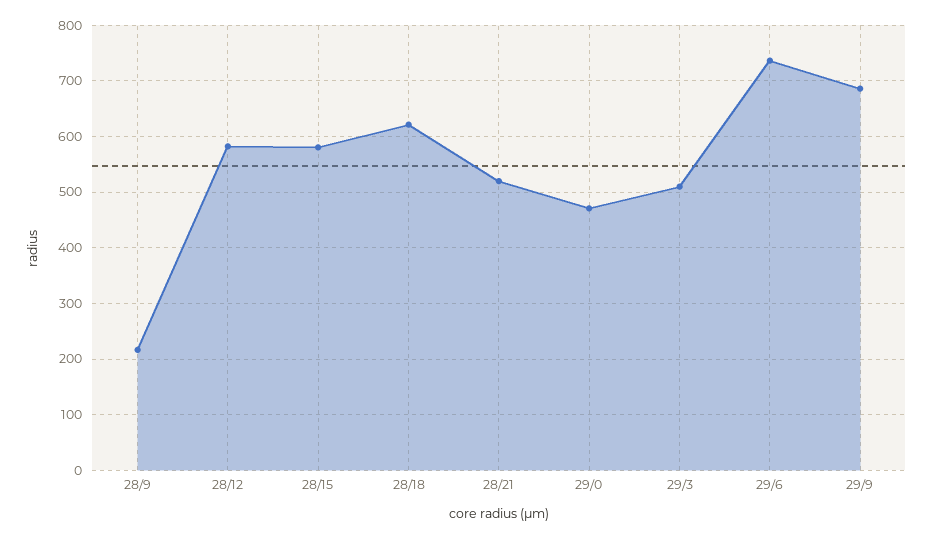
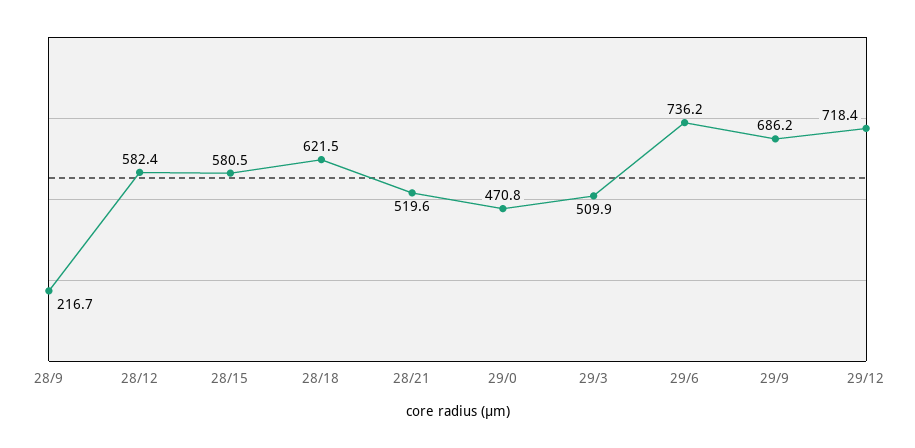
29/12: none -> 718.4

